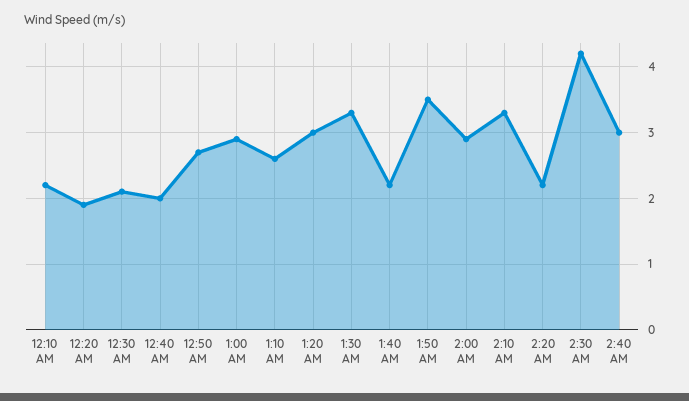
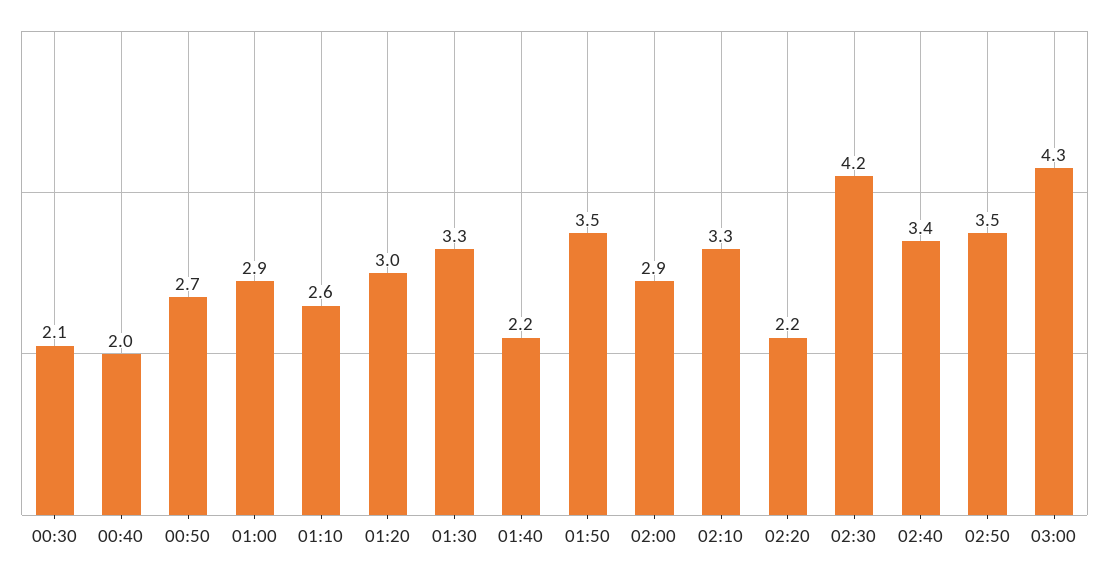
12:10 AM: 2.2 -> none
12:20 AM: 1.9 -> none
2:40 AM: 3 -> 3.4
02:50: none -> 3.5
03:00: none -> 4.3

